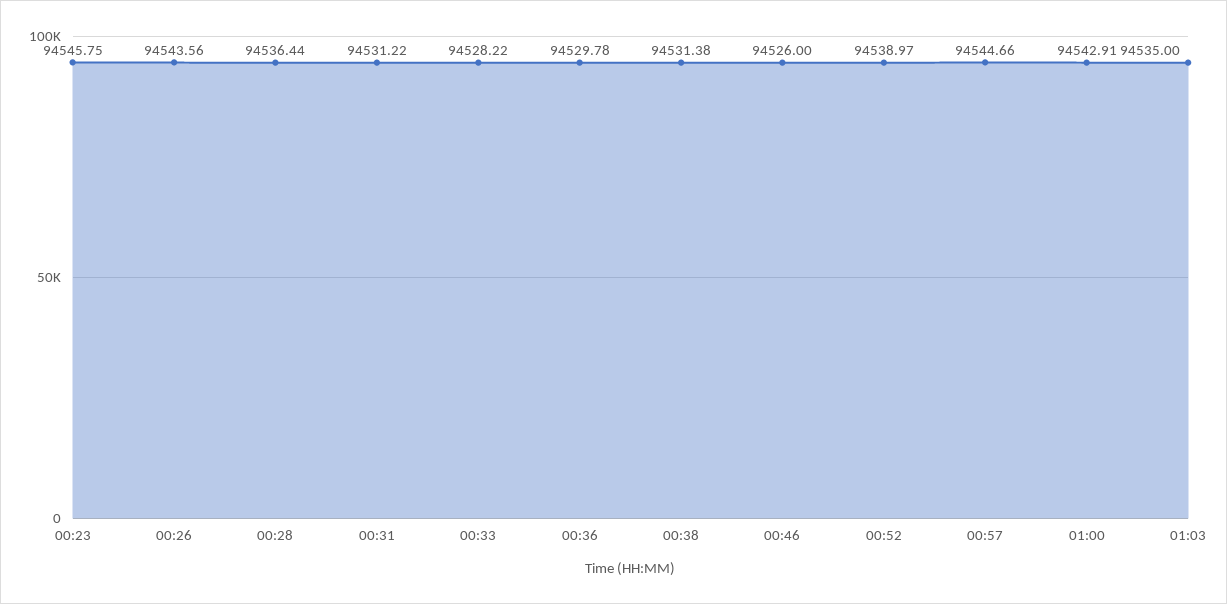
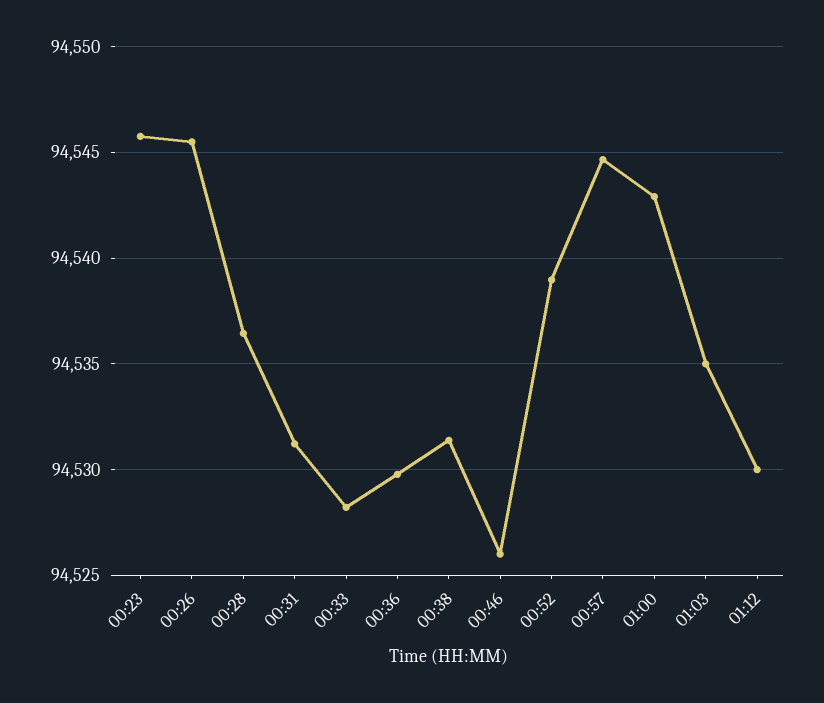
00:26: 94543.56 -> 94545.5
01:12: none -> 94530

